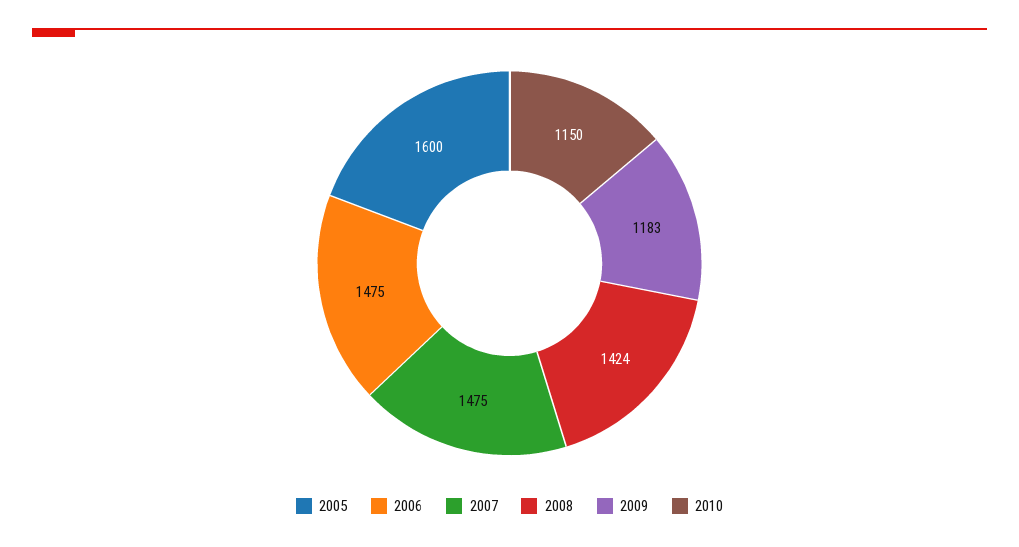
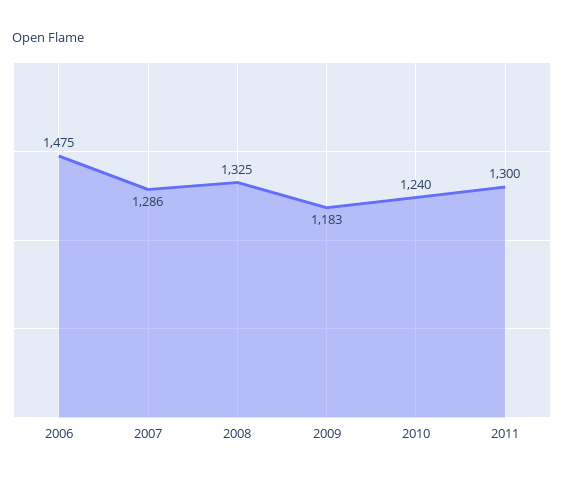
2005: 1600 -> none
2007: 1475 -> 1286
2008: 1424 -> 1325
2010: 1150 -> 1240
2011: none -> 1300

